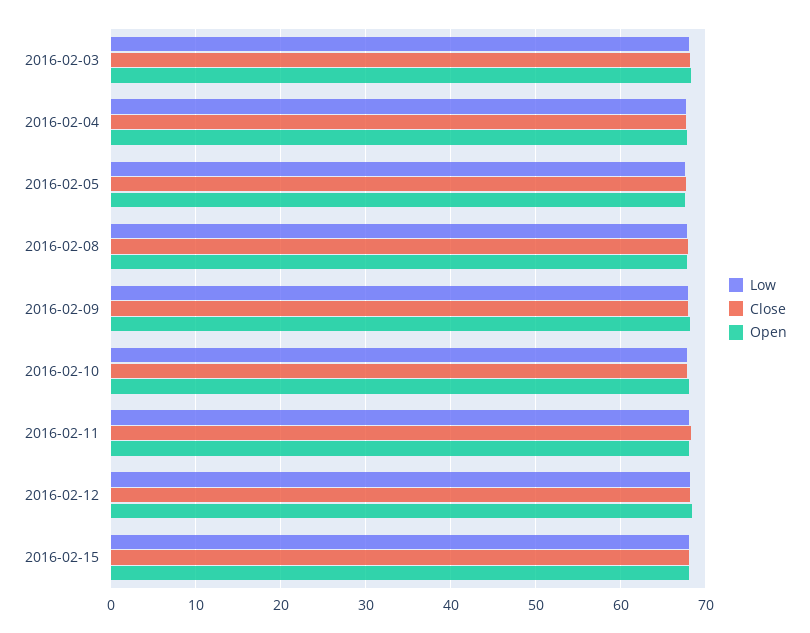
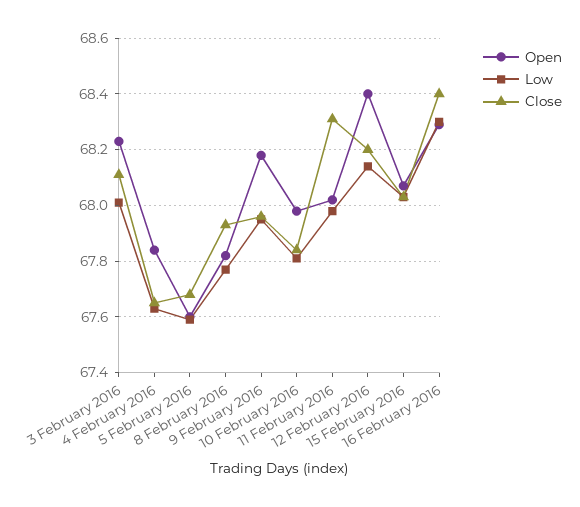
Open, 16 February 2016: none -> 68.3
Low, 16 February 2016: none -> 68.3
Close, 16 February 2016: none -> 68.4

